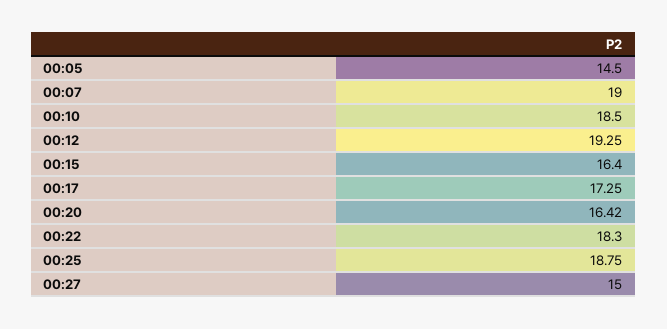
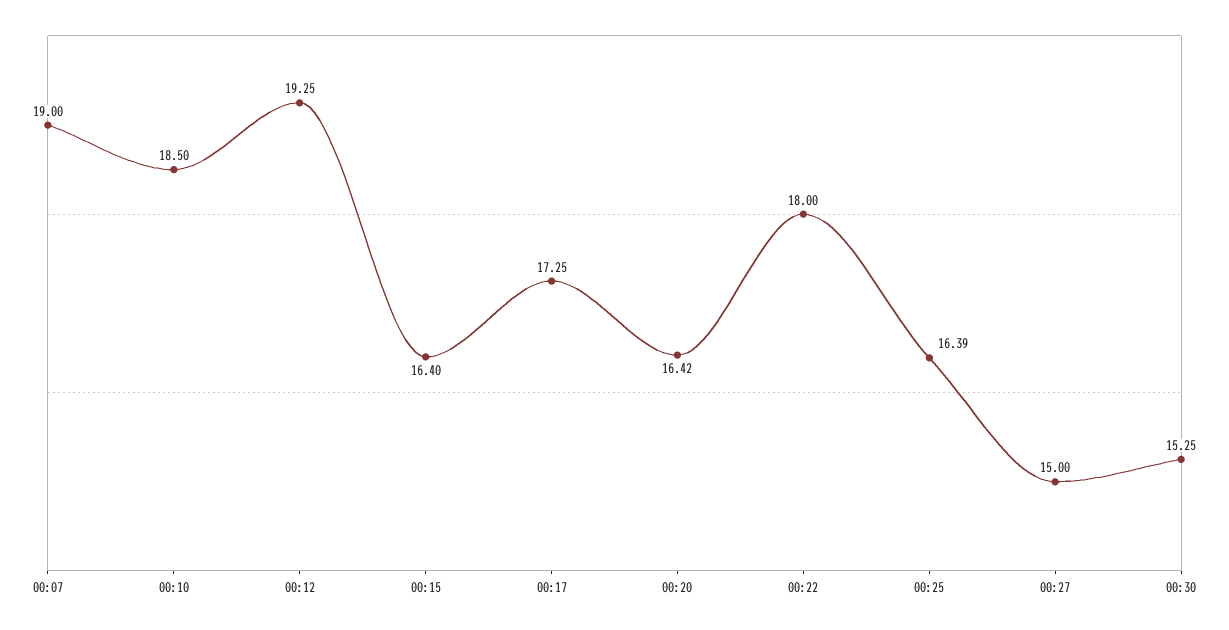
00:05: 14.5 -> none
00:22: 18.3 -> 18
00:25: 18.75 -> 16.39
00:30: none -> 15.25

